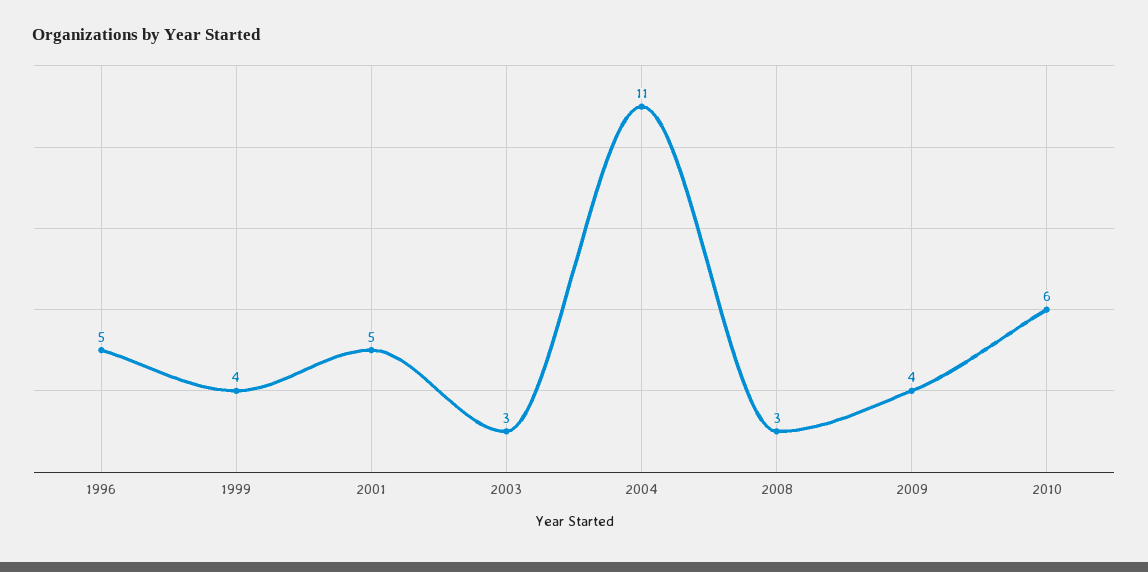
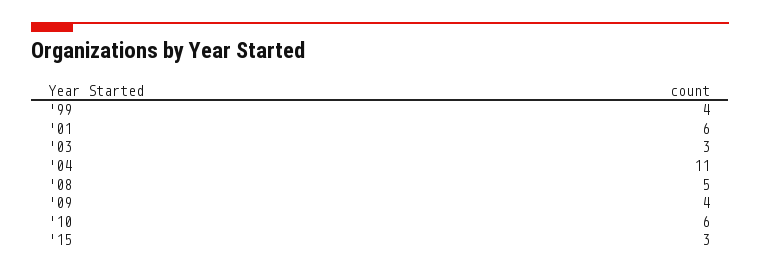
1996: 5 -> none
2001: 5 -> 6
2008: 3 -> 5
'15: none -> 3

